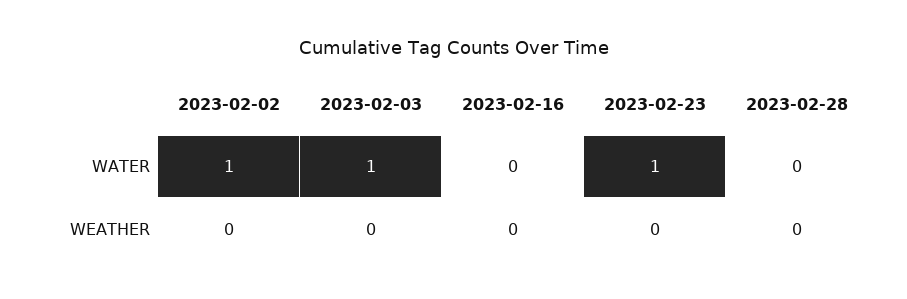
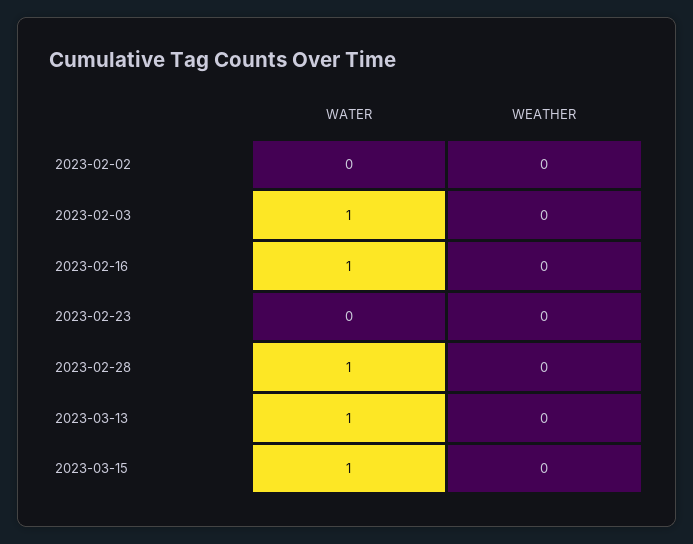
2023-02-02, WATER: 1 -> 0
2023-02-16, WATER: 0 -> 1
2023-02-23, WATER: 1 -> 0
2023-02-28, WATER: 0 -> 1
2023-03-13, WATER: none -> 1
2023-03-13, WEATHER: none -> 0
2023-03-15, WATER: none -> 1
2023-03-15, WEATHER: none -> 0

